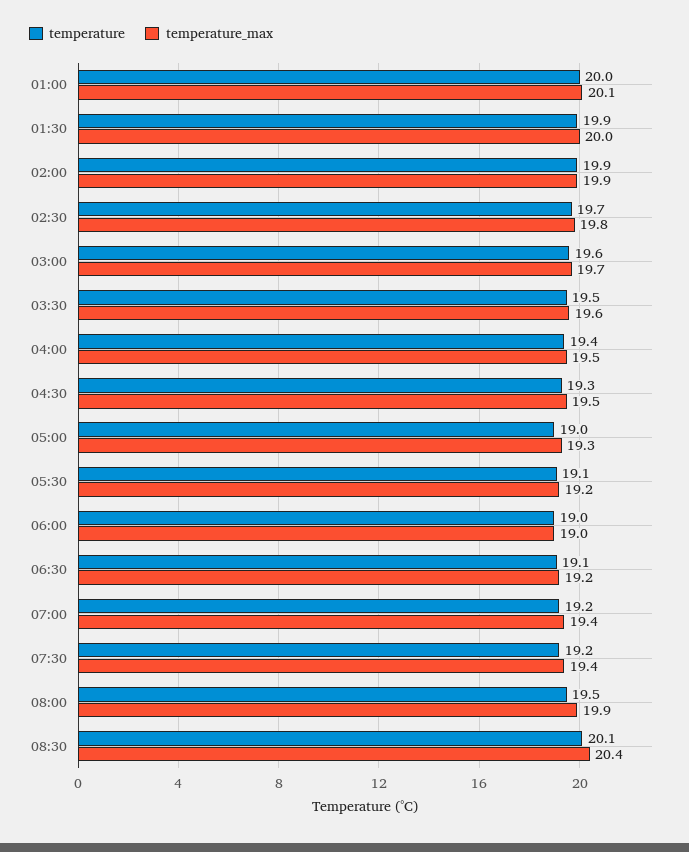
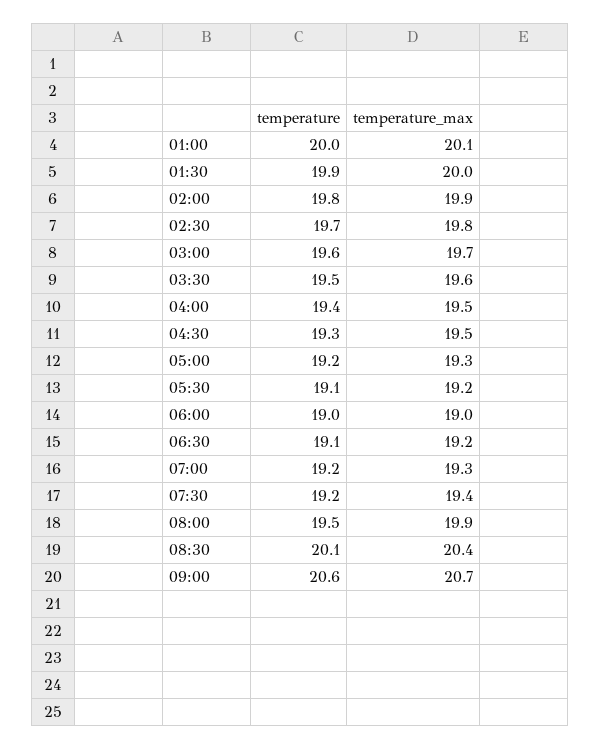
temperature, 02:00: 19.9 -> 19.8
temperature, 05:00: 19 -> 19.2
temperature_max, 07:00: 19.4 -> 19.3
temperature, 09:00: none -> 20.6
temperature_max, 09:00: none -> 20.7

